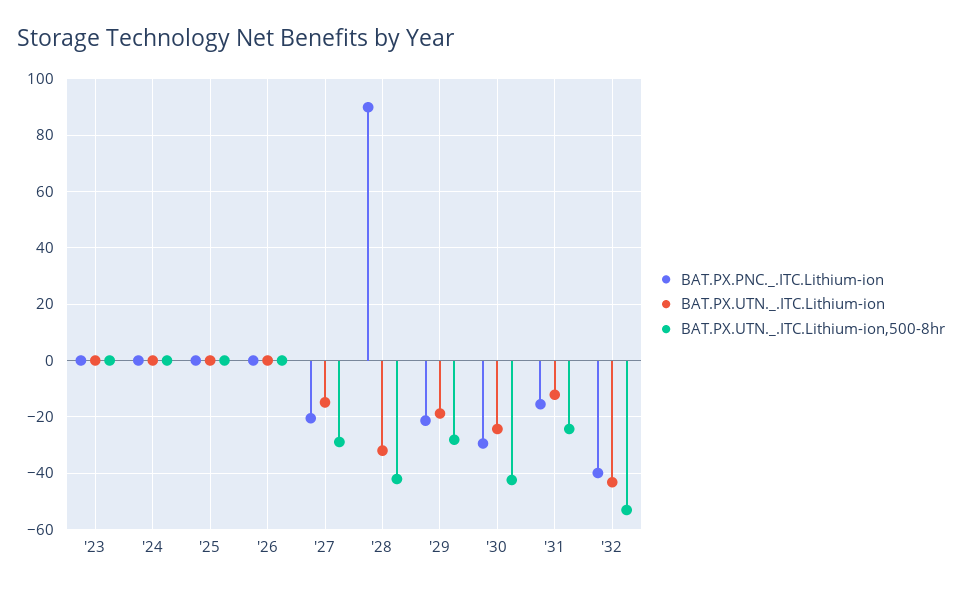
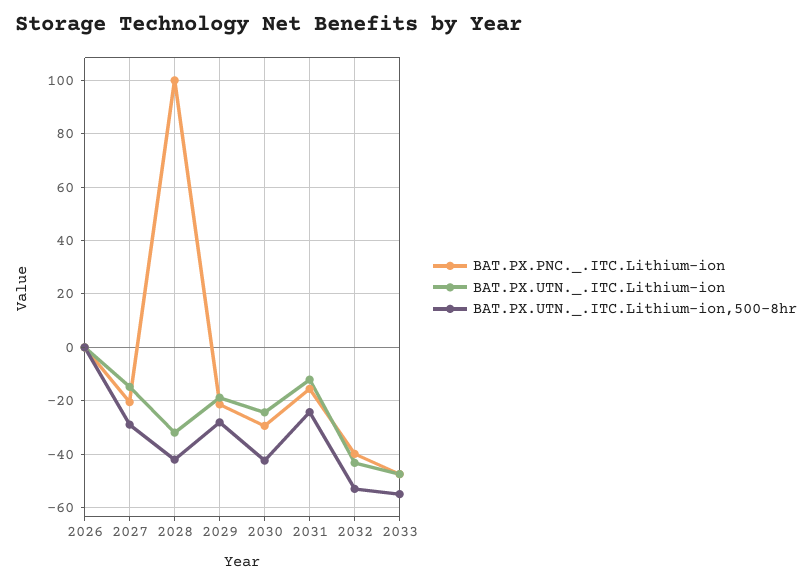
BAT.PX.PNC._.ITC.Lithium-ion, '23: 0 -> none
BAT.PX.UTN._.ITC.Lithium-ion, '23: 0 -> none
BAT.PX.UTN._.ITC.Lithium-ion,500-8hr, '23: 0 -> none
BAT.PX.PNC._.ITC.Lithium-ion, '24: 0 -> none
BAT.PX.UTN._.ITC.Lithium-ion, '24: 0 -> none
BAT.PX.UTN._.ITC.Lithium-ion,500-8hr, '24: 0 -> none
BAT.PX.PNC._.ITC.Lithium-ion, '25: 0 -> none
BAT.PX.UTN._.ITC.Lithium-ion, '25: 0 -> none
BAT.PX.UTN._.ITC.Lithium-ion,500-8hr, '25: 0 -> none
BAT.PX.PNC._.ITC.Lithium-ion, '28: 90 -> 100
BAT.PX.PNC._.ITC.Lithium-ion, 2033: none -> -47.5
BAT.PX.UTN._.ITC.Lithium-ion, 2033: none -> -47.5
BAT.PX.UTN._.ITC.Lithium-ion,500-8hr, 2033: none -> -55

